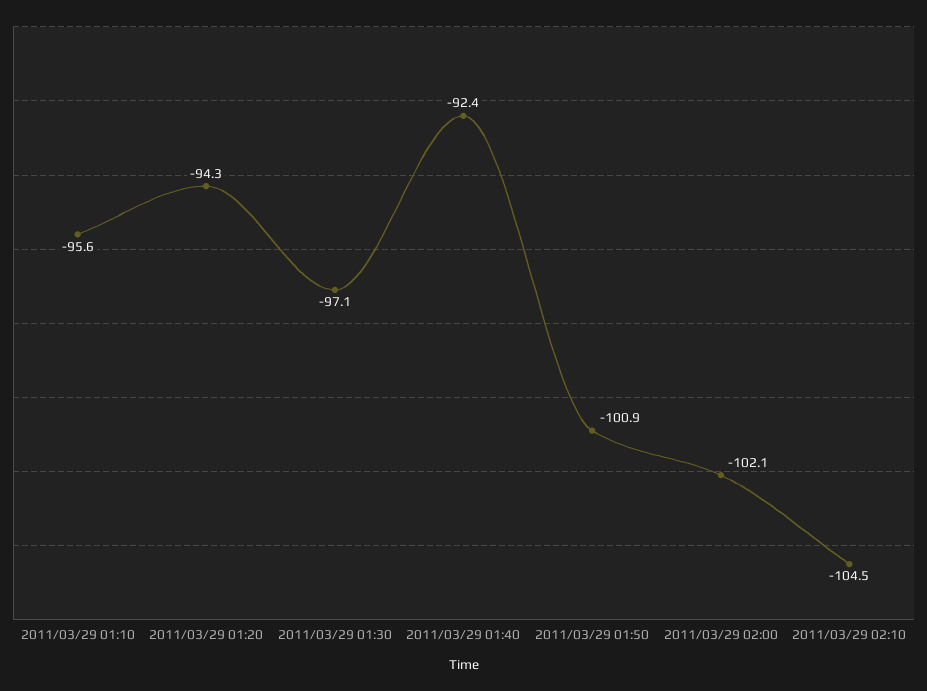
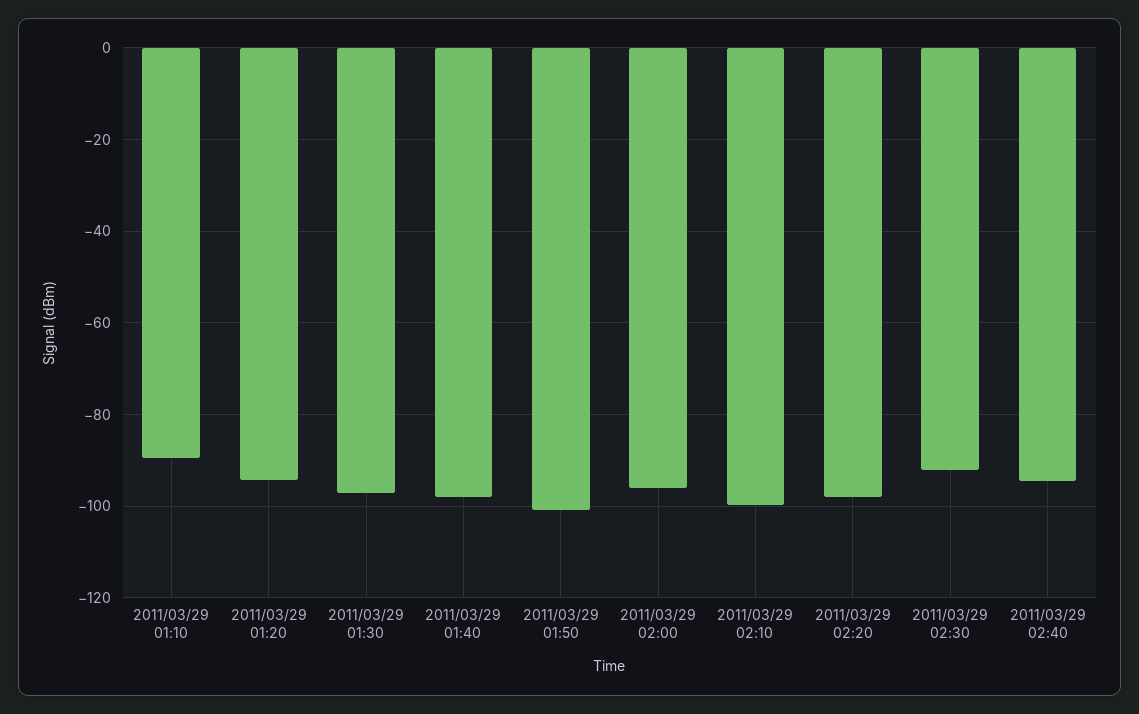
2011/03/29 01:10: -95.6 -> -90
2011/03/29 01:40: -92.4 -> -98
2011/03/29 02:00: -102.1 -> -96
2011/03/29 02:10: -104.5 -> -100
2011/03/29 02:20: none -> -98
2011/03/29 02:30: none -> -92
2011/03/29 02:40: none -> -94

